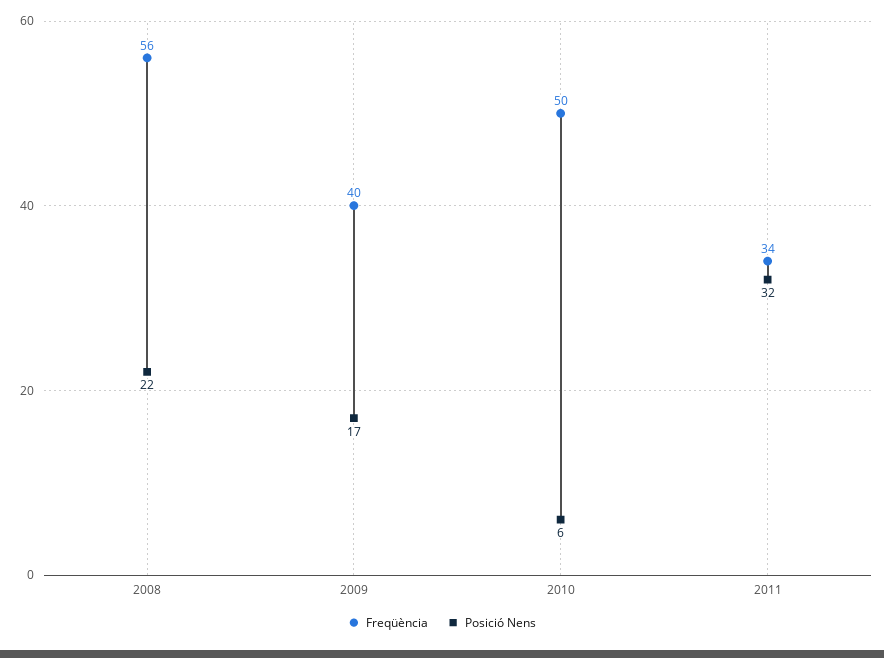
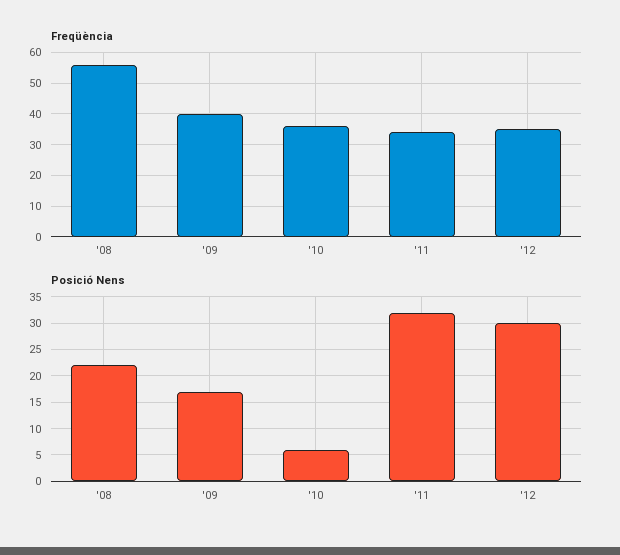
Freqüència, 2010: 50 -> 35
Freqüència, '12: none -> 35
Posició Nens, '12: none -> 30

